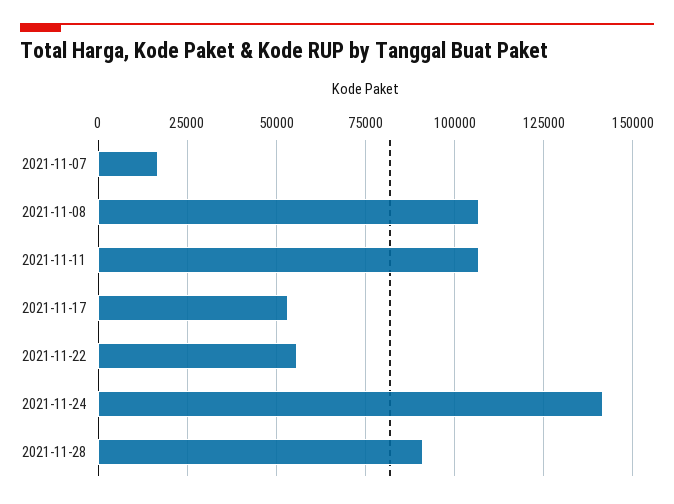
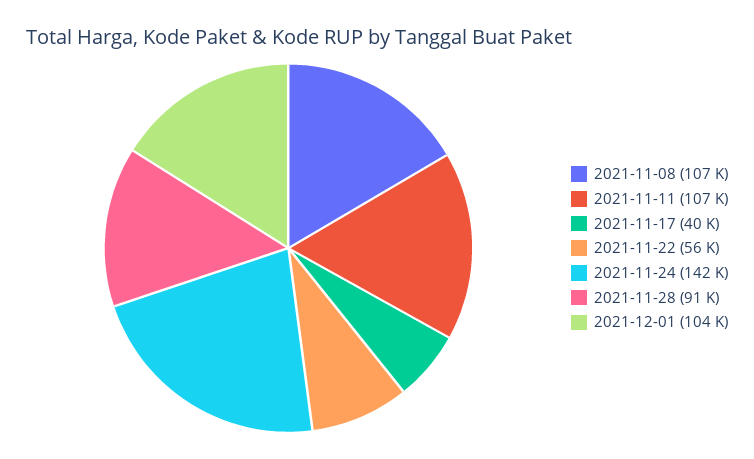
2021-11-07: 17500 -> none
2021-11-17: 52500 -> 40000
2021-12-01: none -> 104000

